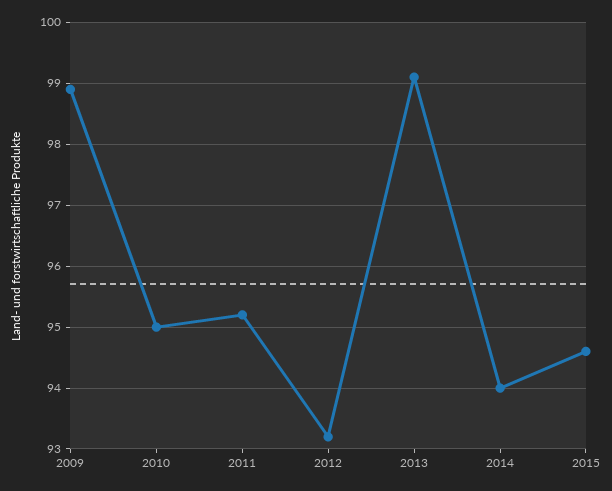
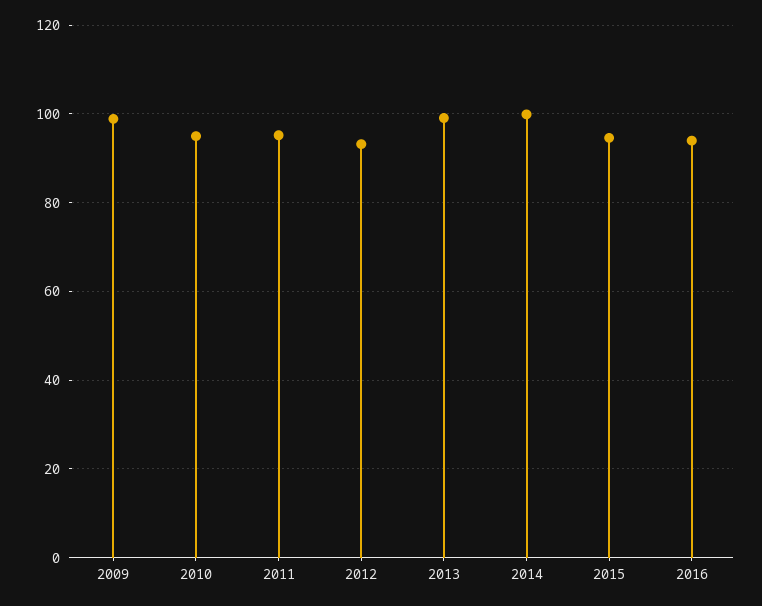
2014: 94 -> 100
2016: none -> 94

